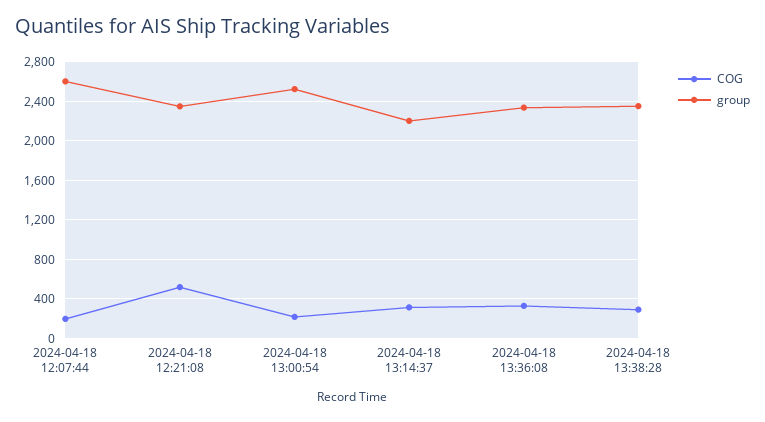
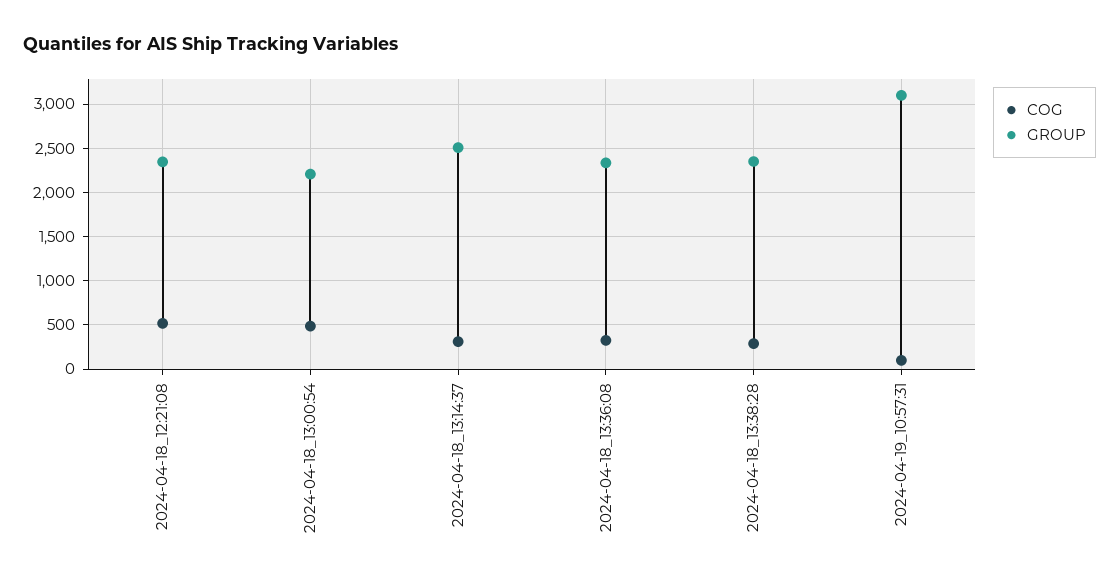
COG, 2024-04-18 12:07:44: 200 -> none
group, 2024-04-18 12:07:44: 2600 -> none
COG, 2024-04-18 13:00:54: 200 -> 500
group, 2024-04-18 13:00:54: 2500 -> 2200
group, 2024-04-18 13:14:37: 2200 -> 2500
COG, 2024-04-19_10:57:31: none -> 100
group, 2024-04-19_10:57:31: none -> 3100

